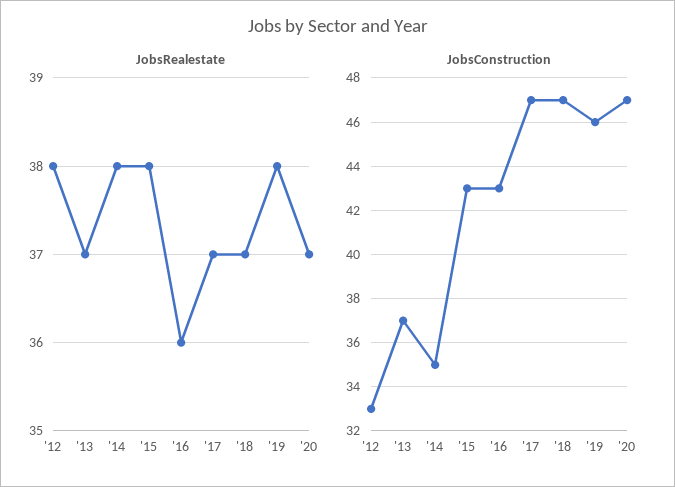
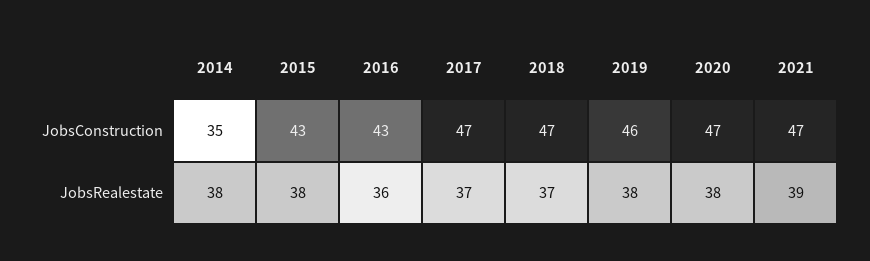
JobsRealestate, '12: 38 -> none
JobsRealestate, '13: 37 -> none
JobsRealestate, '20: 37 -> 38
JobsConstruction, '12: 33 -> none
JobsConstruction, '13: 37 -> none
JobsConstruction, 2021: none -> 47
JobsRealestate, 2021: none -> 39

